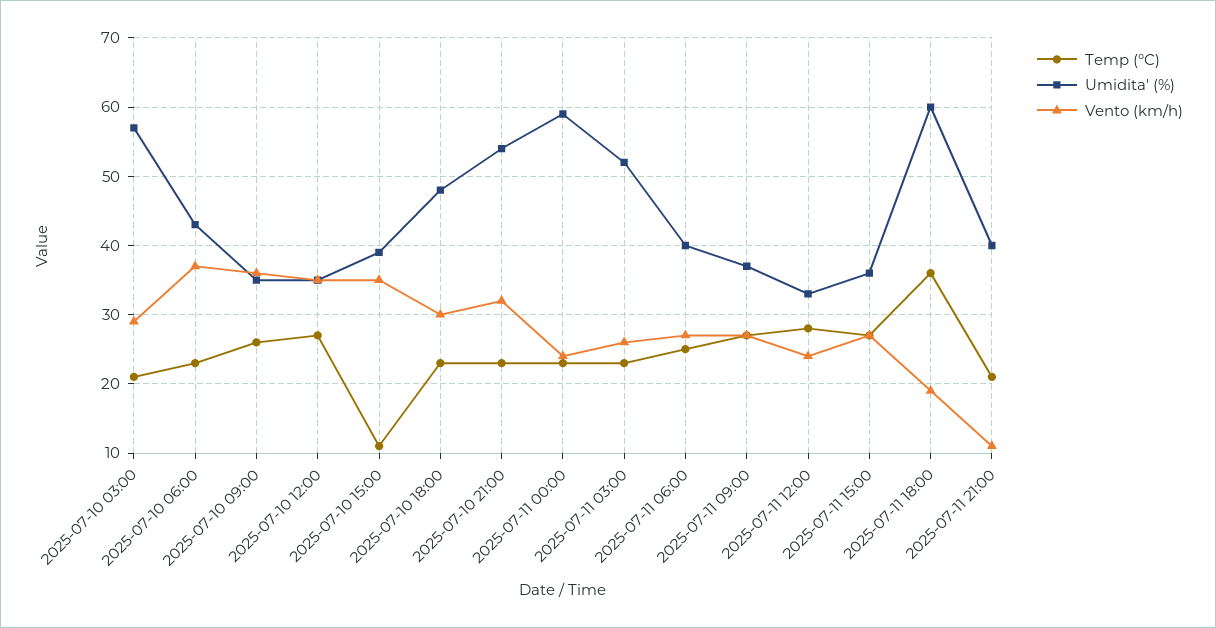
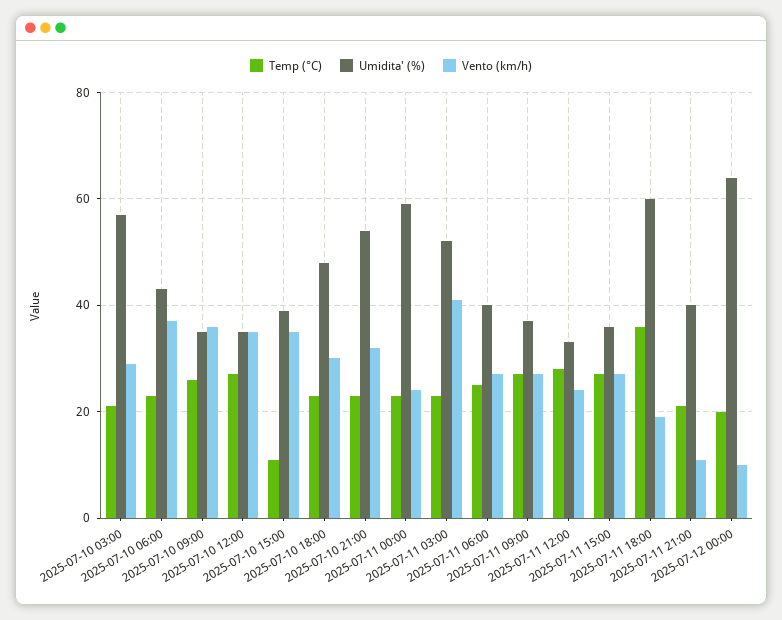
Vento (km/h), 2025-07-11 03:00: 26 -> 40
Temp (°C), 2025-07-12 00:00: none -> 20
Umidita' (%), 2025-07-12 00:00: none -> 65
Vento (km/h), 2025-07-12 00:00: none -> 10

